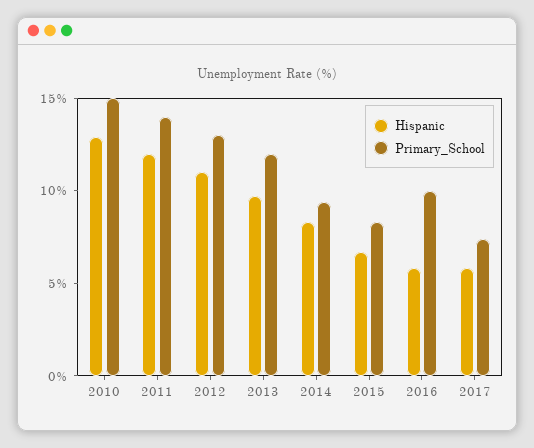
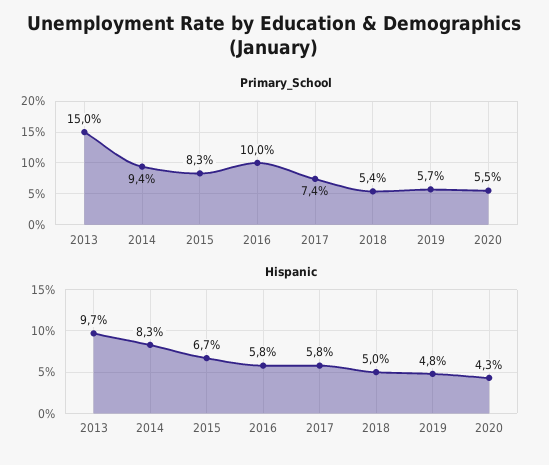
Hispanic, 2010: 13 -> none
Primary_School, 2010: 15 -> none
Hispanic, 2011: 12 -> none
Primary_School, 2011: 14 -> none
Hispanic, 2012: 11 -> none
Primary_School, 2012: 13 -> none
Primary_School, 2013: 12 -> 15
Primary_School, 2018: none -> 5.4
Primary_School, 2019: none -> 5.7
Primary_School, 2020: none -> 5.5
Hispanic, 2018: none -> 5
Hispanic, 2019: none -> 4.8
Hispanic, 2020: none -> 4.3

